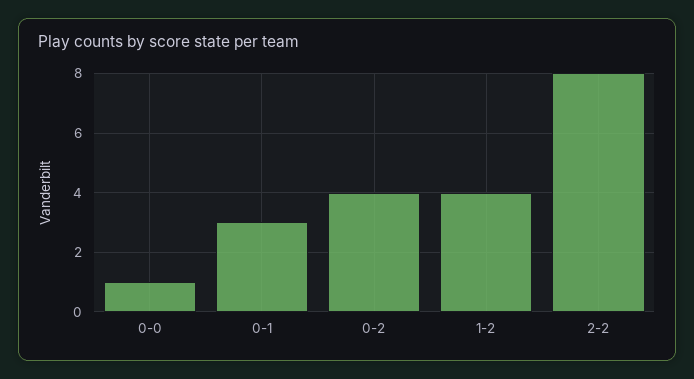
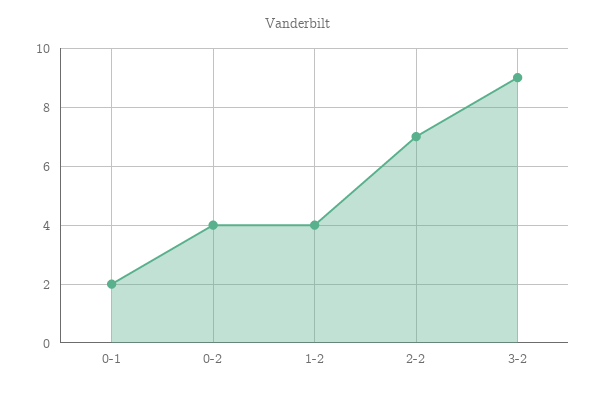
0-0: 1 -> none
0-1: 3 -> 2
2-2: 8 -> 7
3-2: none -> 9

